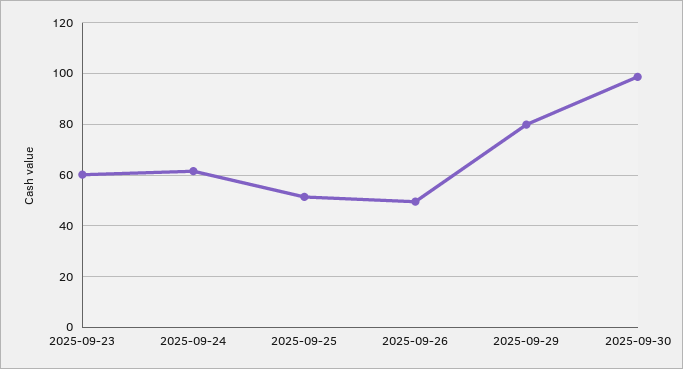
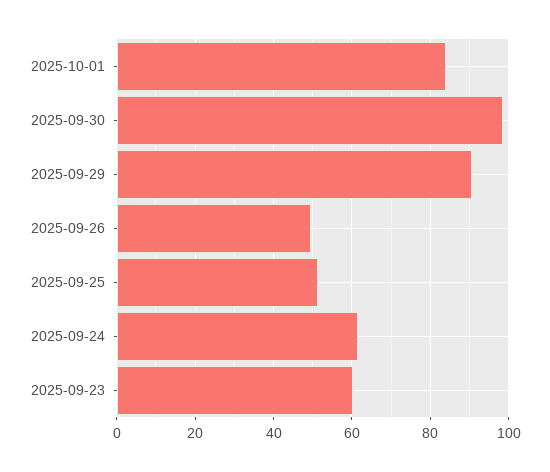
2025-09-29: 80 -> 90
2025-10-01: none -> 84

